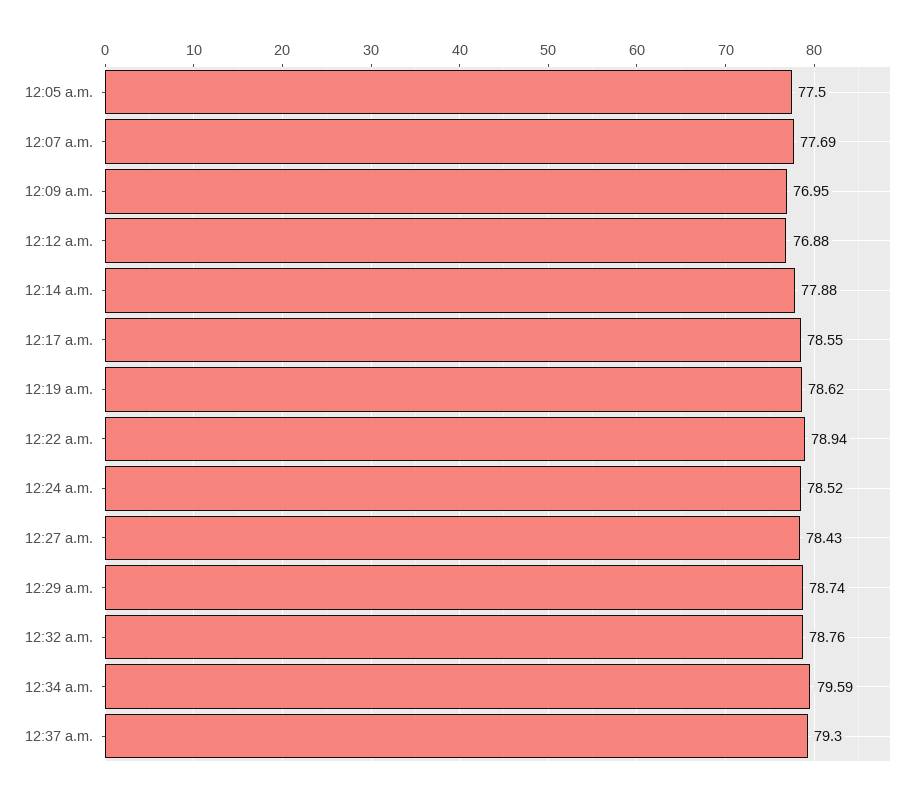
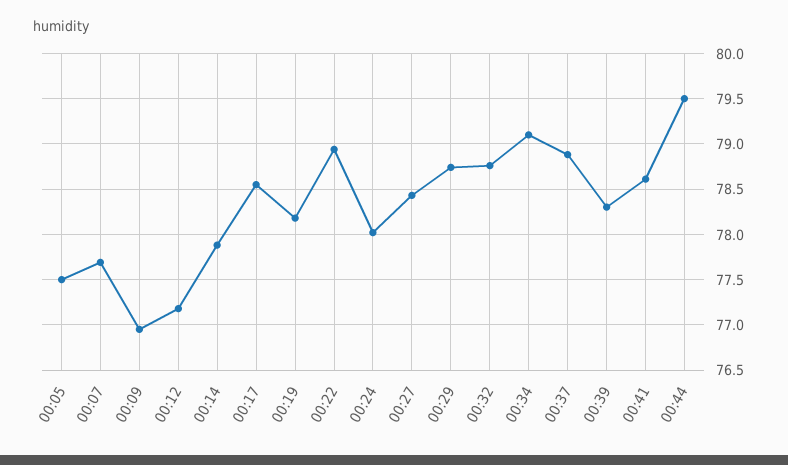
12:12 a.m.: 76.88 -> 77.2
12:19 a.m.: 78.62 -> 78.2
12:24 a.m.: 78.52 -> 78
12:34 a.m.: 79.59 -> 79.1
12:37 a.m.: 79.3 -> 78.9
00:39: none -> 78.3
00:41: none -> 78.6
00:44: none -> 79.5

